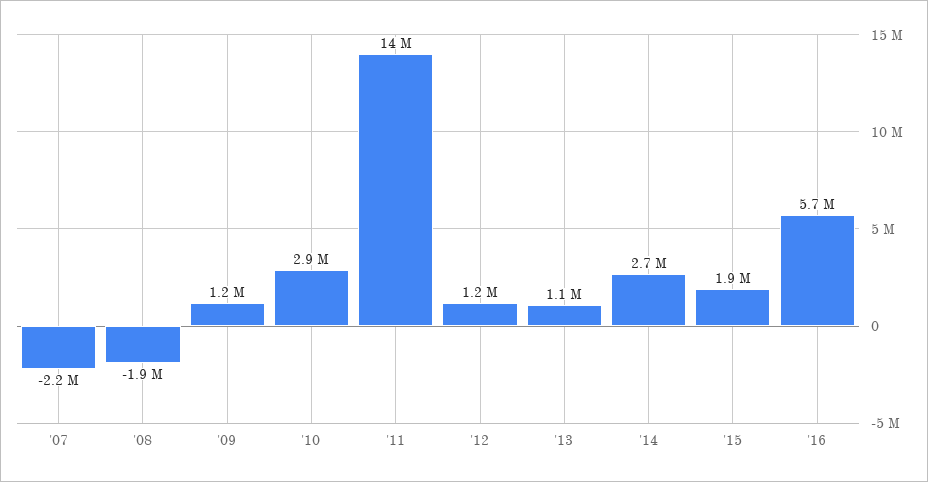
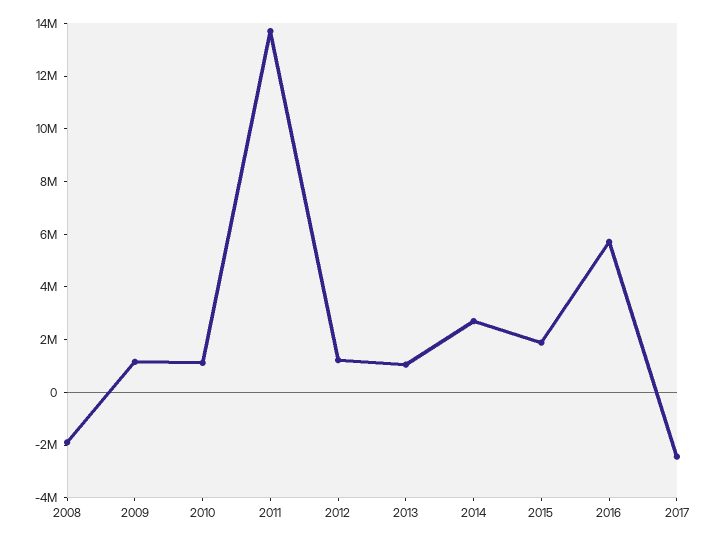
'07: -2200000 -> none
'10: 2900000 -> 1000000
2017: none -> -2500000

